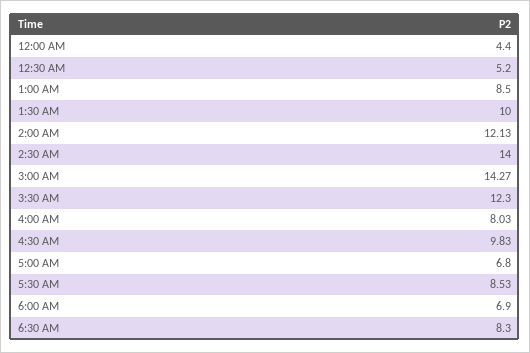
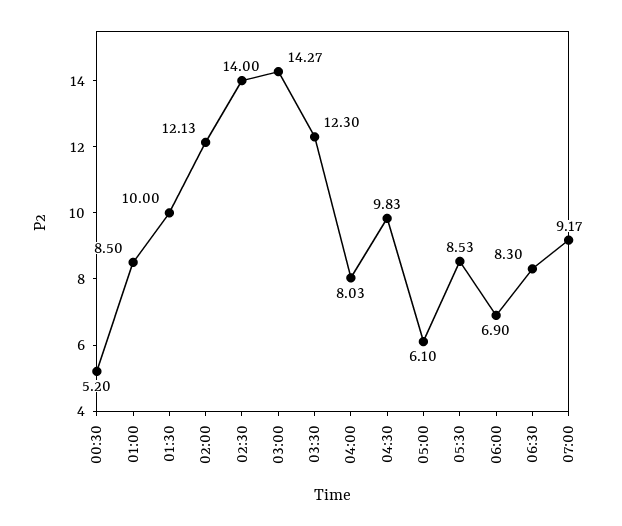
12:00 AM: 4.4 -> none
5:00 AM: 6.8 -> 6.1
07:00: none -> 9.17

